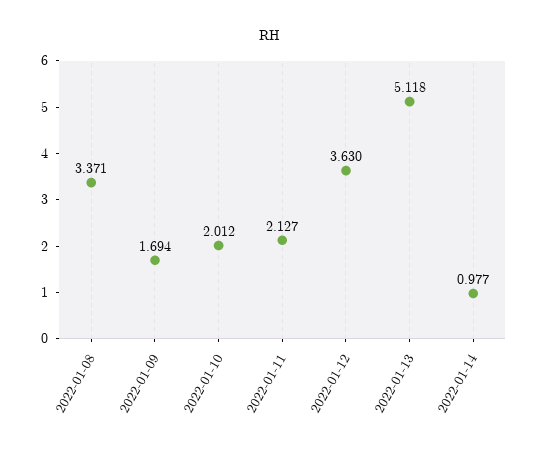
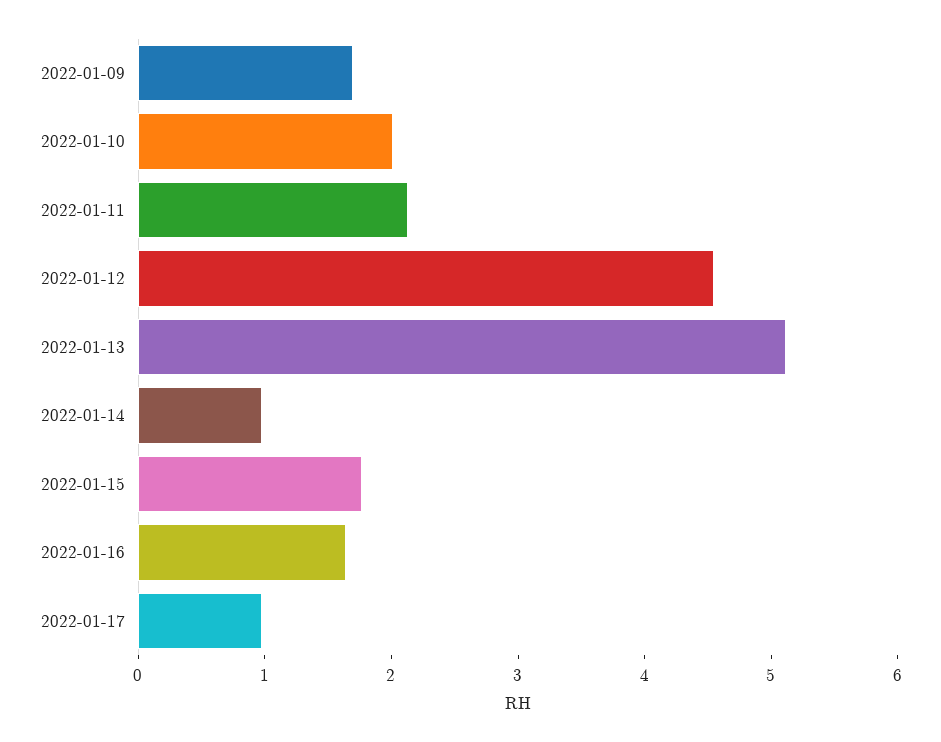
2022-01-08: 3.371 -> none
2022-01-12: 3.63 -> 4.6
2022-01-15: none -> 1.8
2022-01-16: none -> 1.6
2022-01-17: none -> 1

